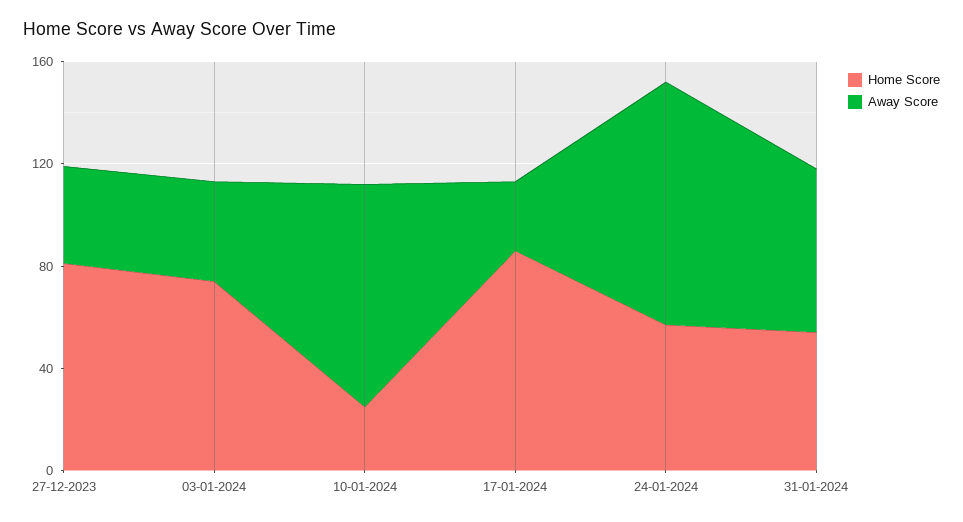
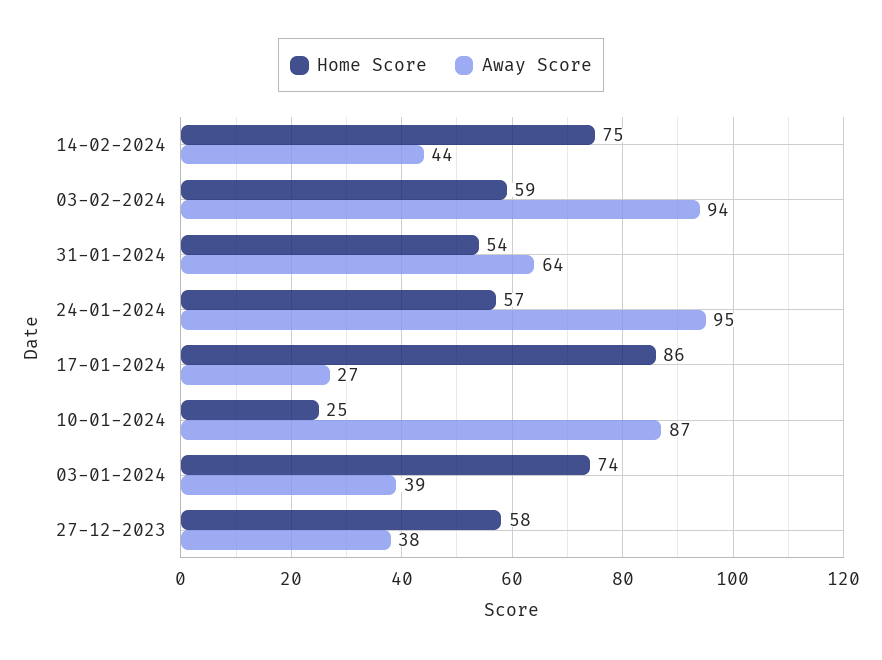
Home Score, 27-12-2023: 80 -> 58
Home Score, 14-02-2024: none -> 75
Away Score, 14-02-2024: none -> 44
Home Score, 03-02-2024: none -> 59
Away Score, 03-02-2024: none -> 94

